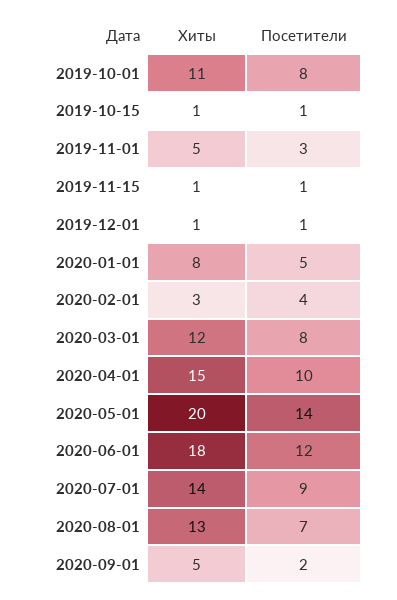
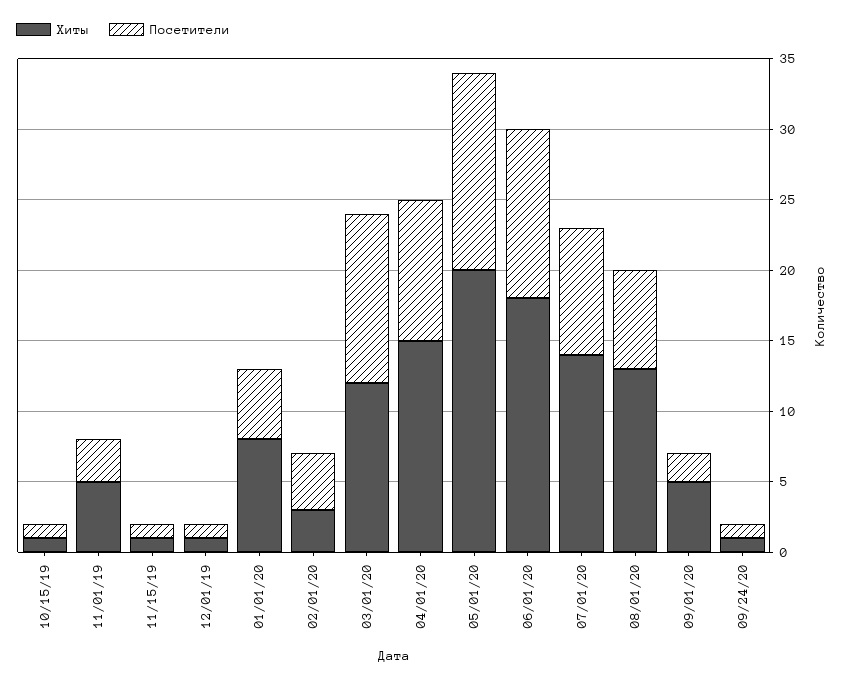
Хиты, 2019-10-01: 11 -> none
Посетители, 2019-10-01: 8 -> none
Посетители, 2020-03-01: 8 -> 12
Хиты, 09/24/20: none -> 1
Посетители, 09/24/20: none -> 1

